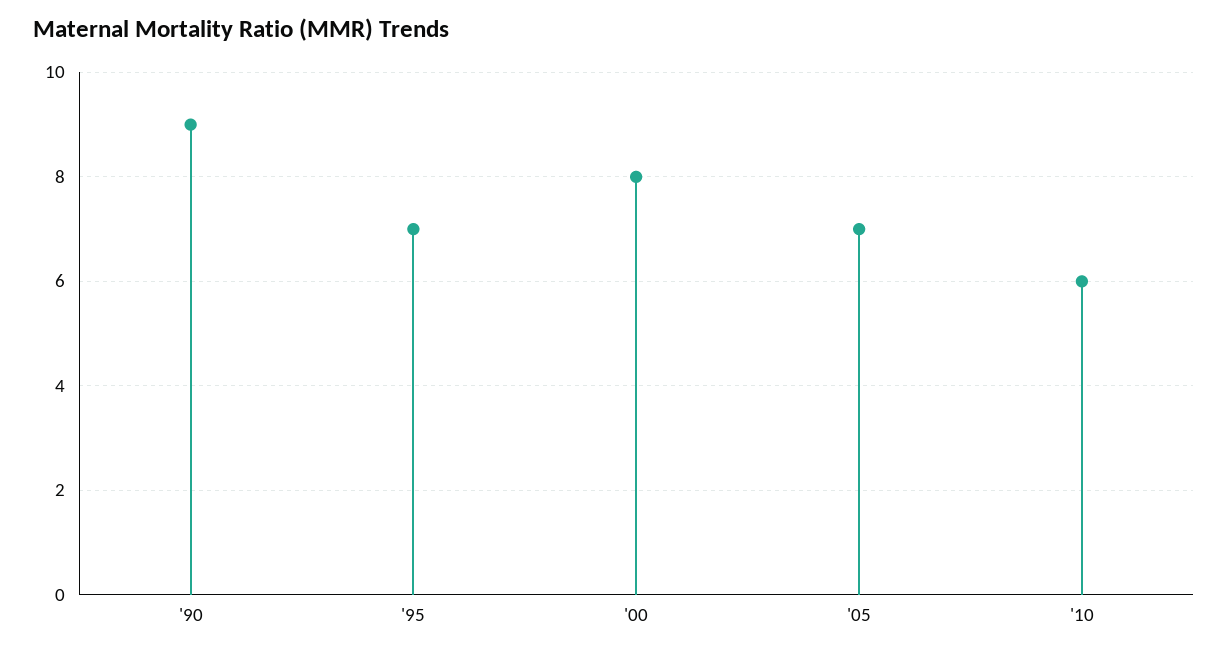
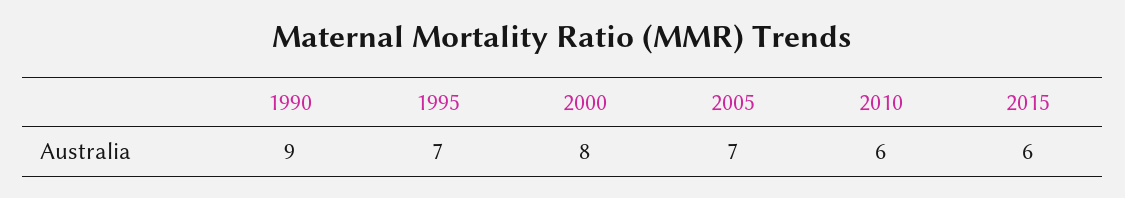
2015: none -> 6

